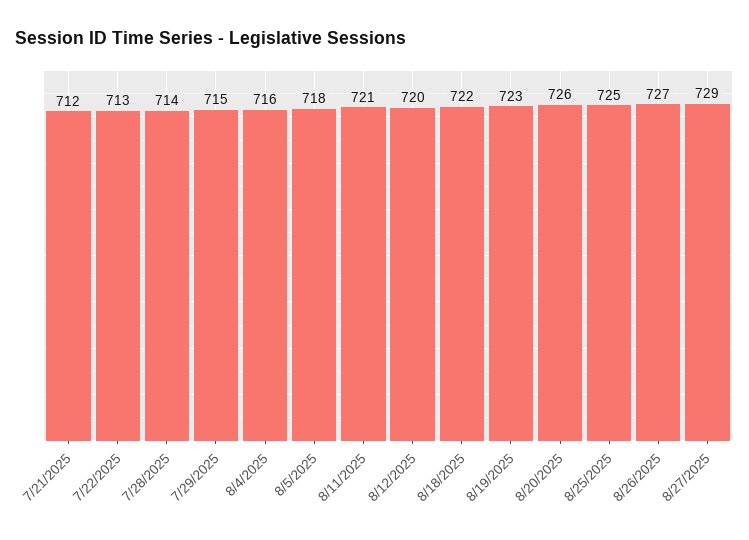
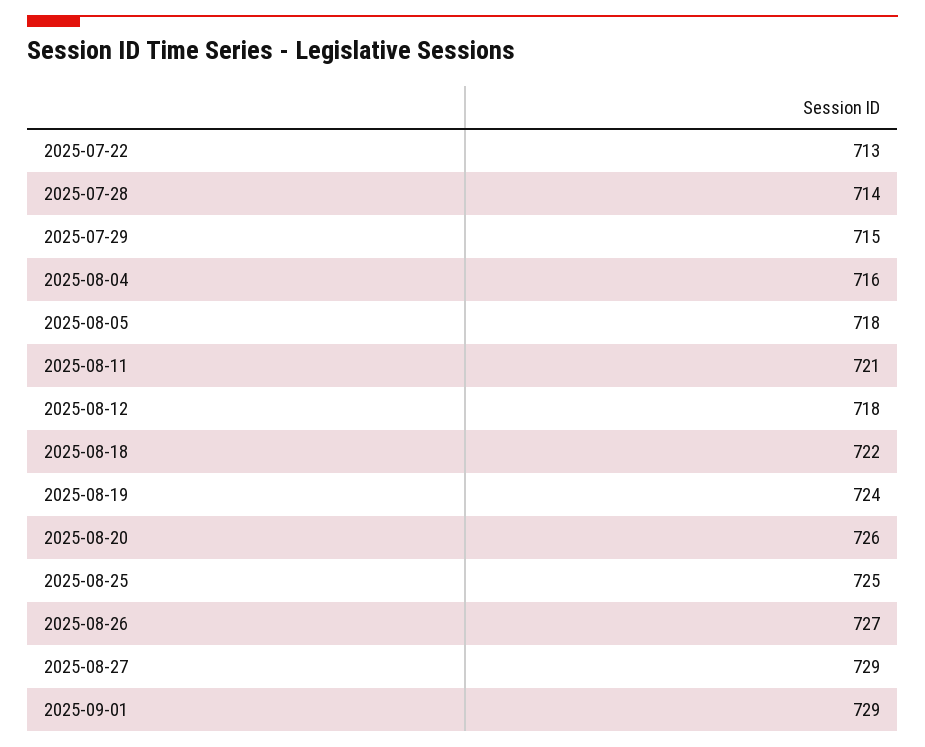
7/21/2025: 712 -> none
8/12/2025: 720 -> 718
8/19/2025: 723 -> 724
2025-09-01: none -> 729

